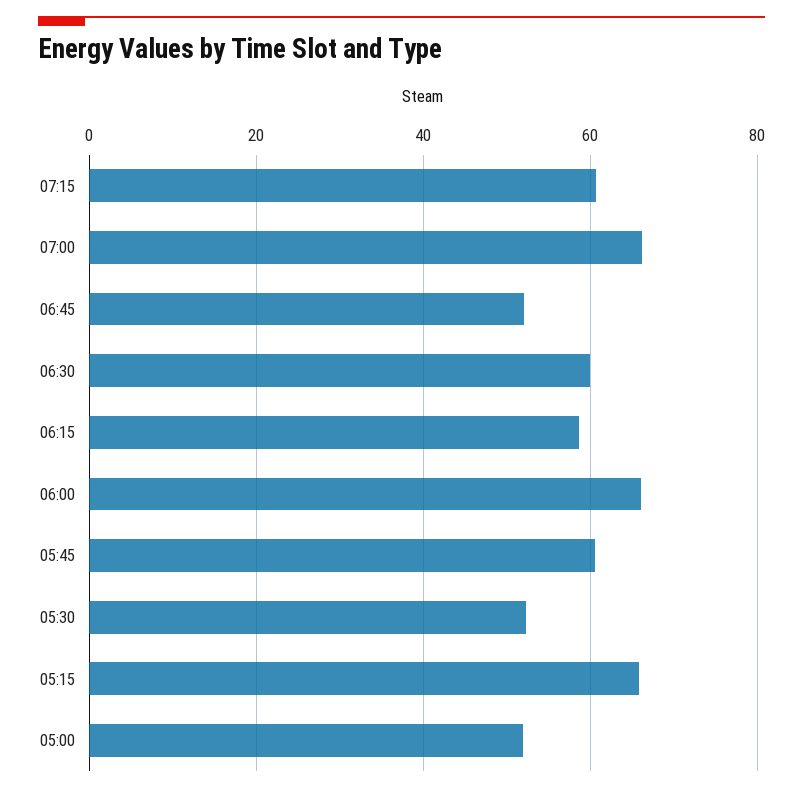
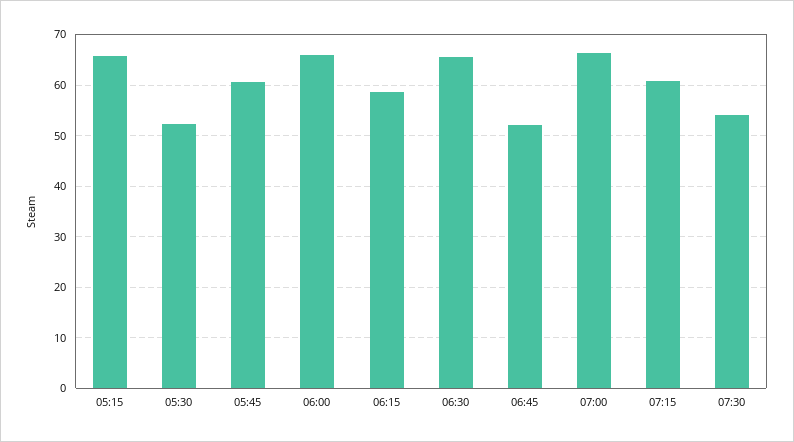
06:30: 60 -> 66
05:00: 52 -> none
07:30: none -> 54

